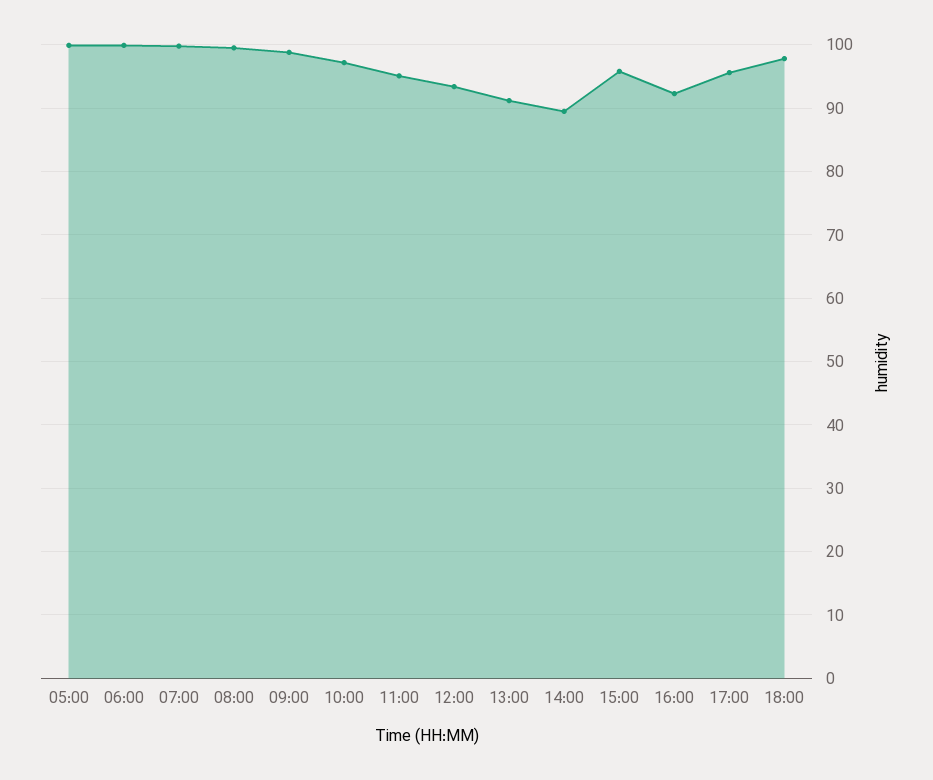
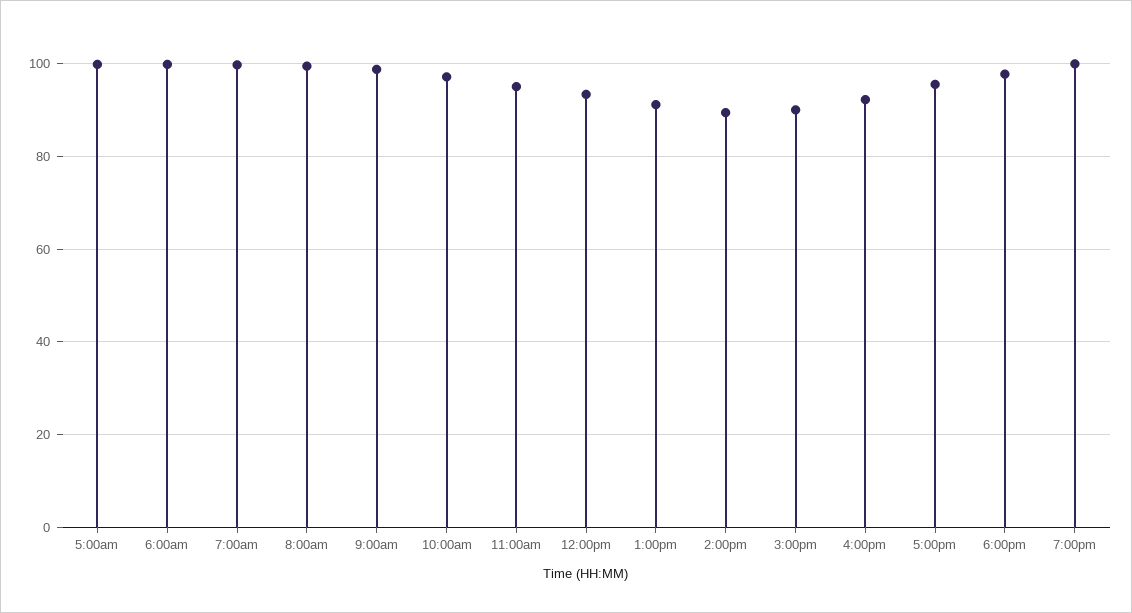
15:00: 96 -> 90
7:00pm: none -> 100

